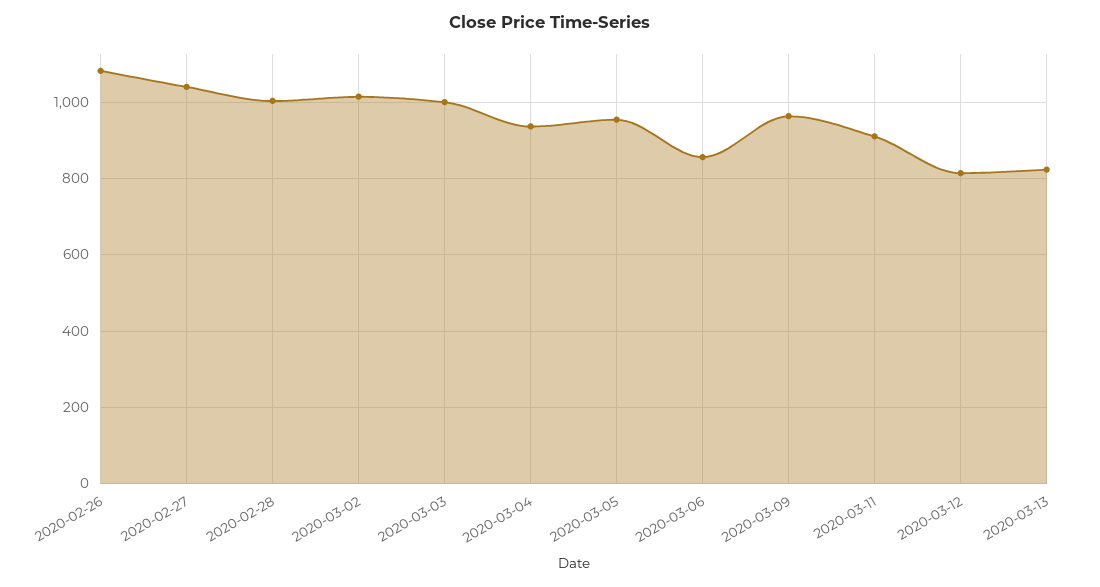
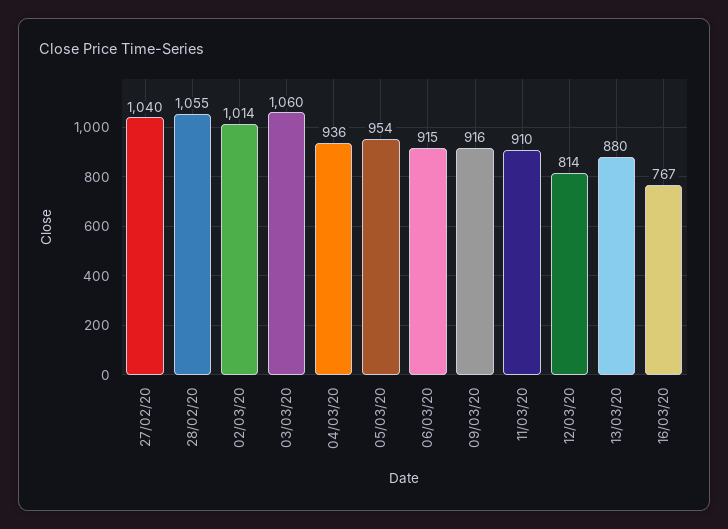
2020-02-26: 1080 -> none
2020-02-28: 1000 -> 1055
2020-03-03: 1000 -> 1060
2020-03-06: 860 -> 915
2020-03-09: 960 -> 916
2020-03-13: 820 -> 880
16/03/20: none -> 767

